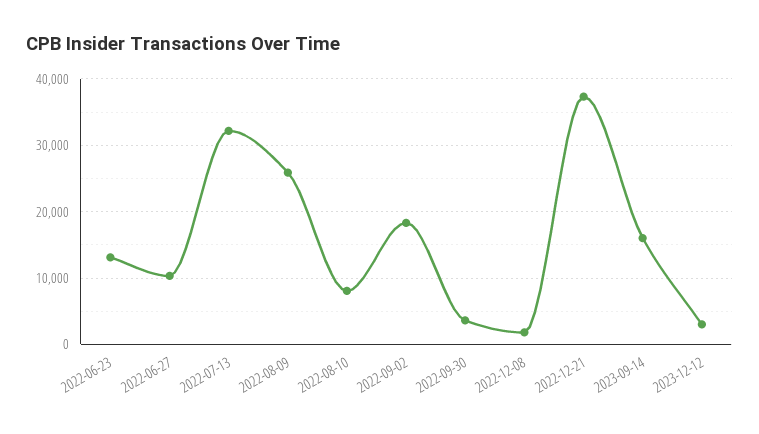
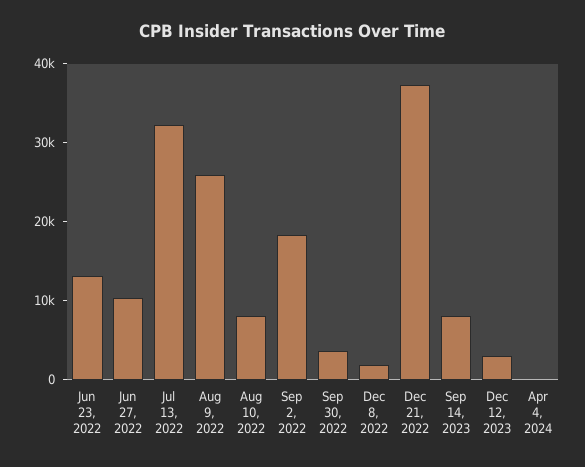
2023-09-14: 16000 -> 8000
Apr 4, 2024: none -> 0

